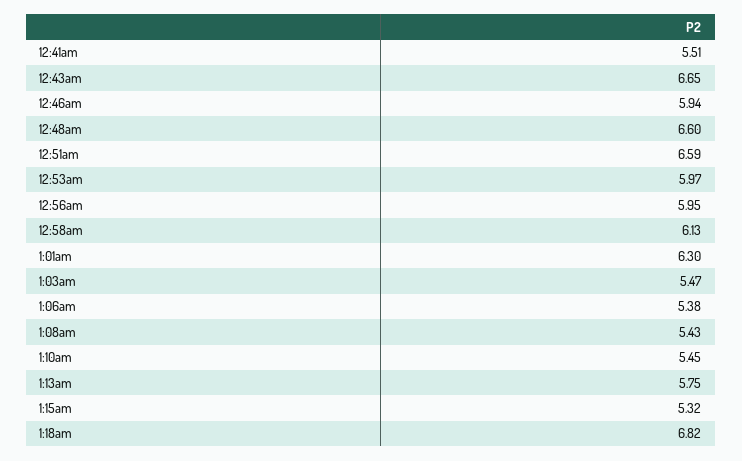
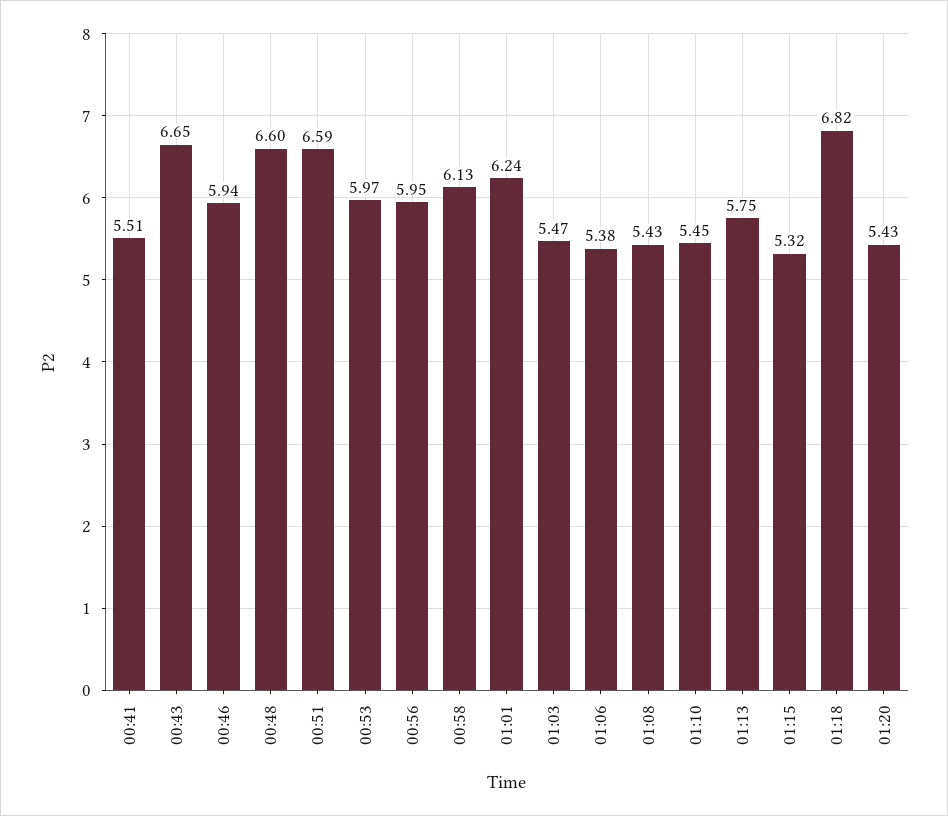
1:01am: 6.3 -> 6.24
01:20: none -> 5.43

